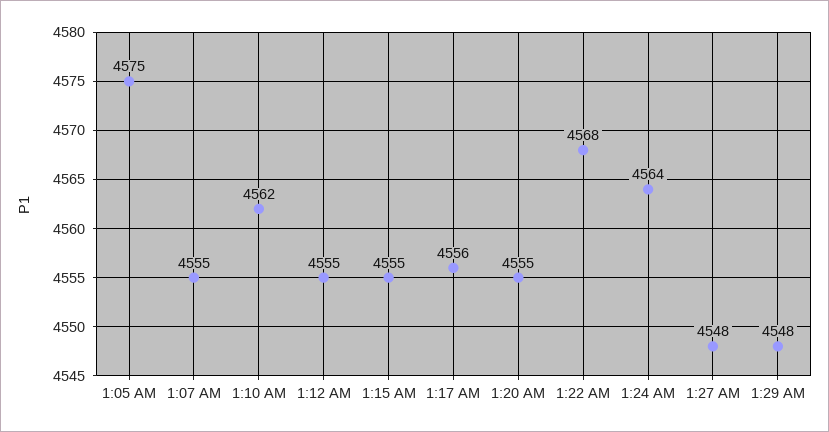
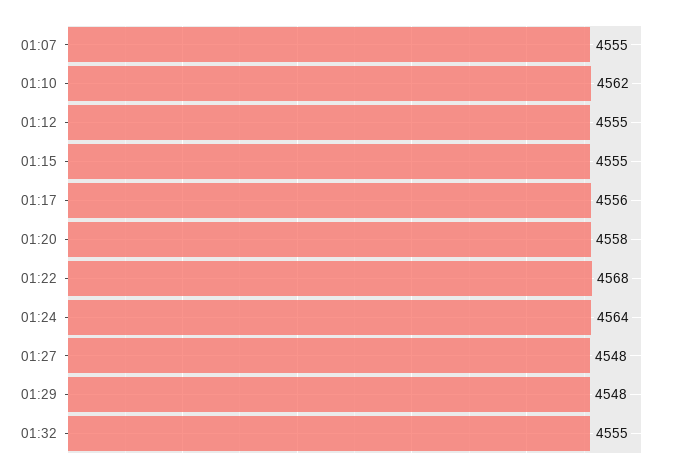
1:05 AM: 4575 -> none
1:20 AM: 4555 -> 4558
01:32: none -> 4555

